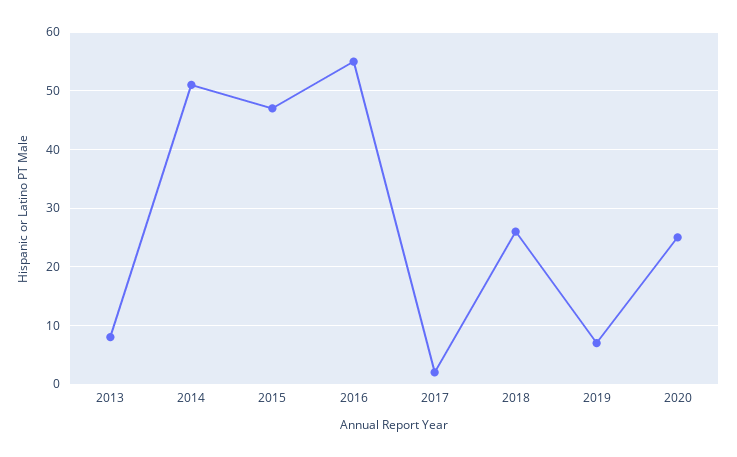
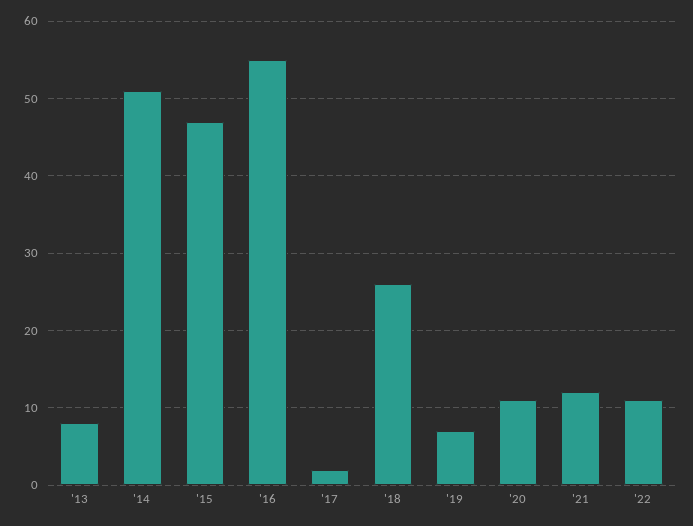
2020: 25 -> 11
'21: none -> 12
'22: none -> 11

